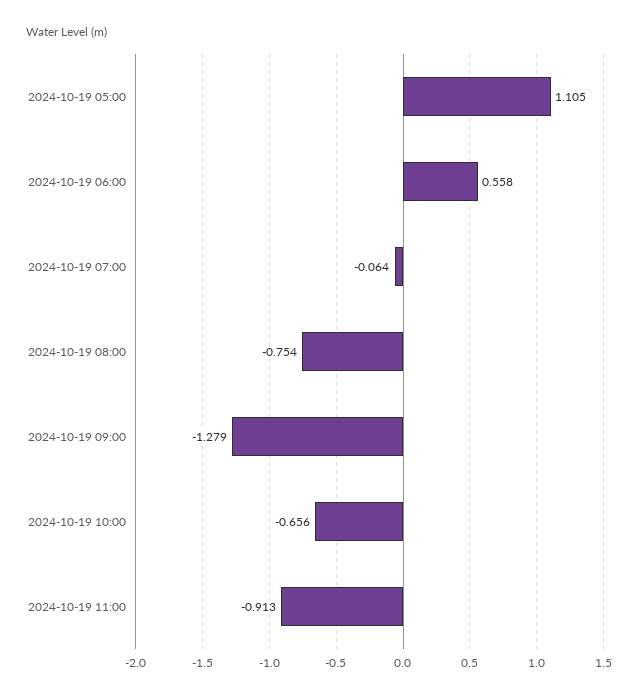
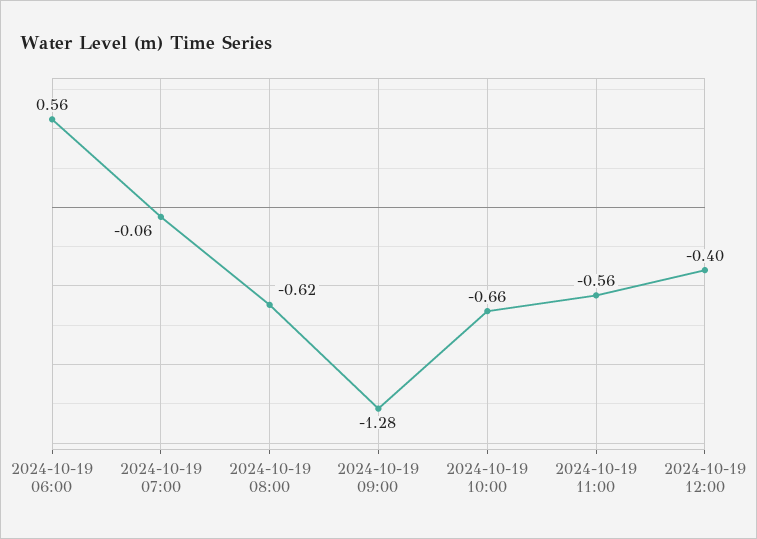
2024-10-19 05:00: 1.105 -> none
2024-10-19 08:00: -0.754 -> -0.62
2024-10-19 11:00: -0.913 -> -0.56
2024-10-19 12:00: none -> -0.4

